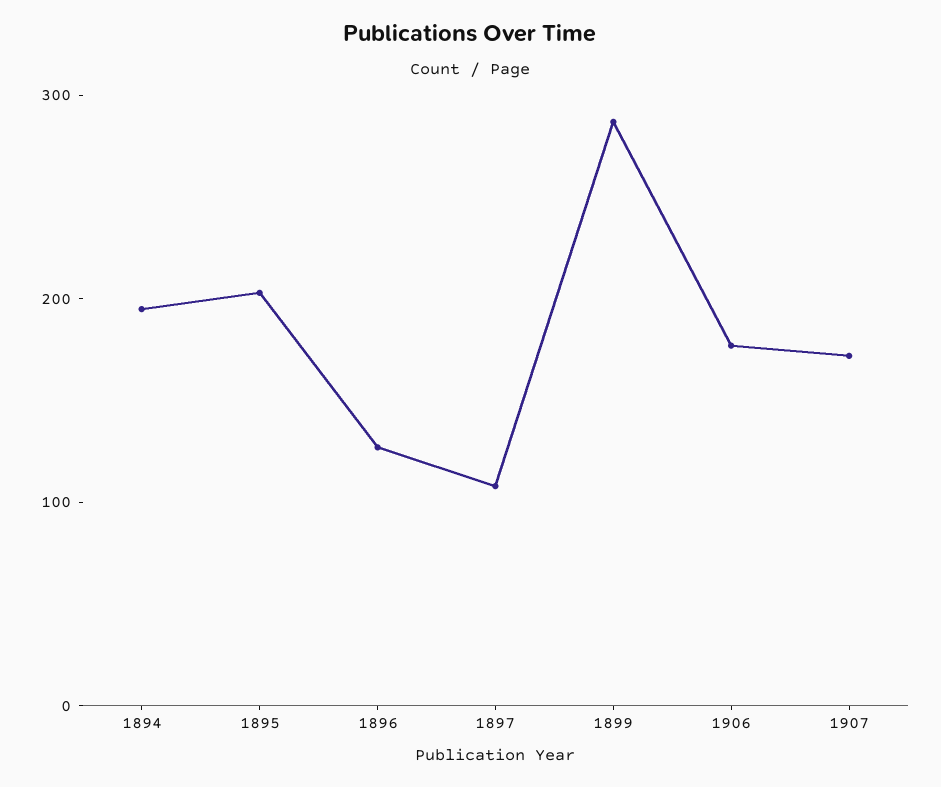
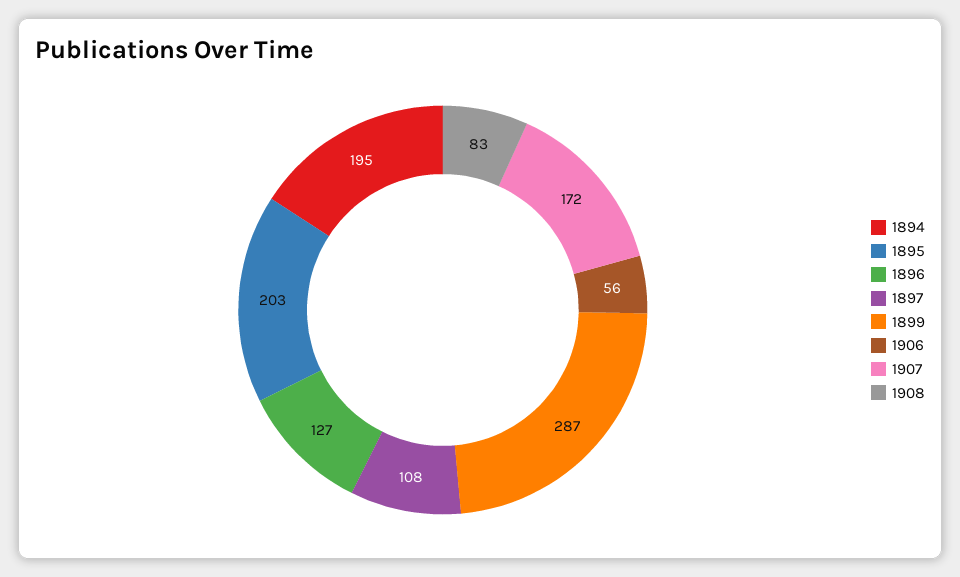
1906: 180 -> 56
1908: none -> 83

